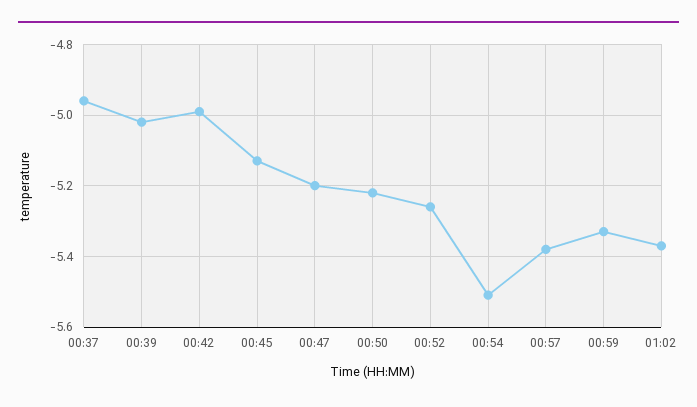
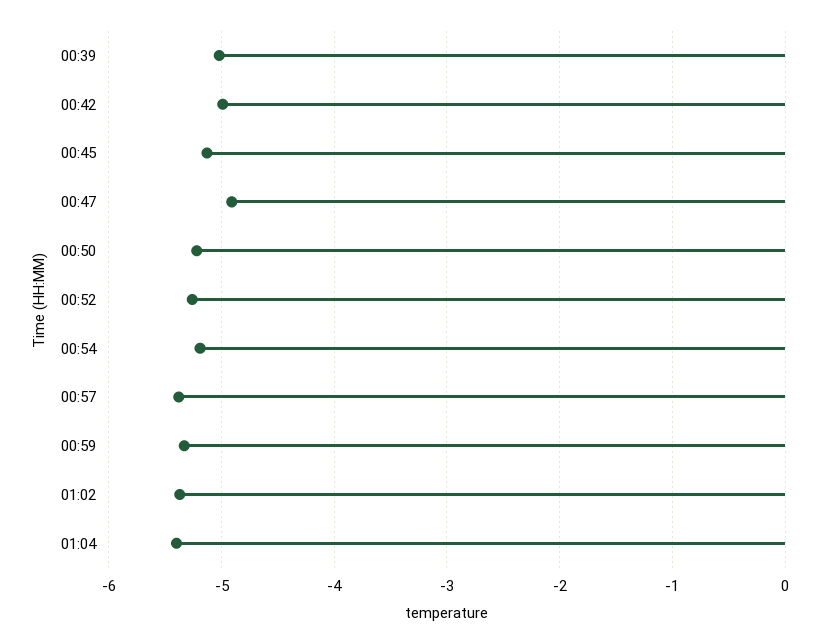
00:37: -4.95 -> none
00:47: -5.2 -> -4.9
00:54: -5.5 -> -5.2
01:04: none -> -5.4

